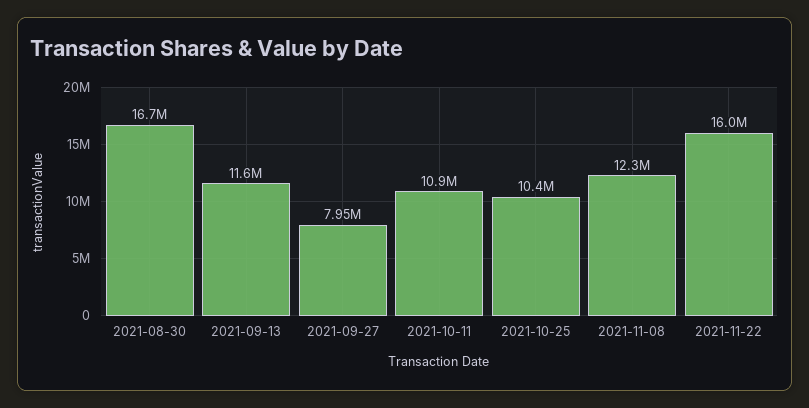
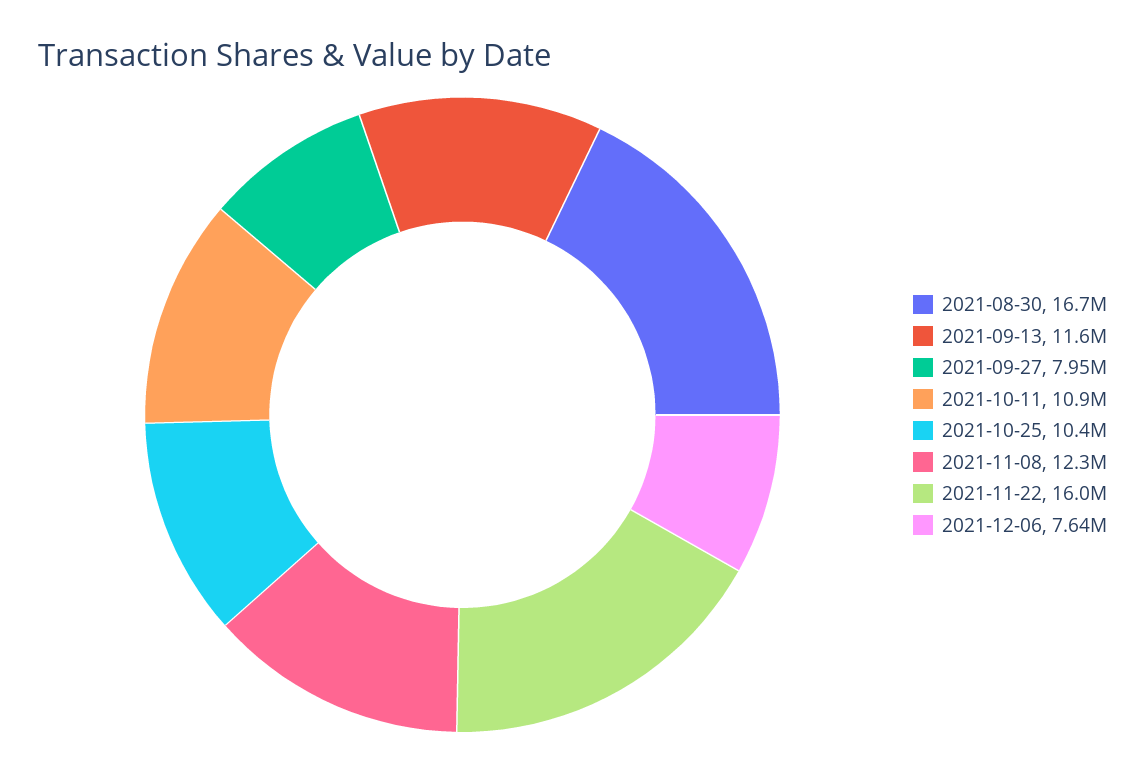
2021-12-06: none -> 7640000

